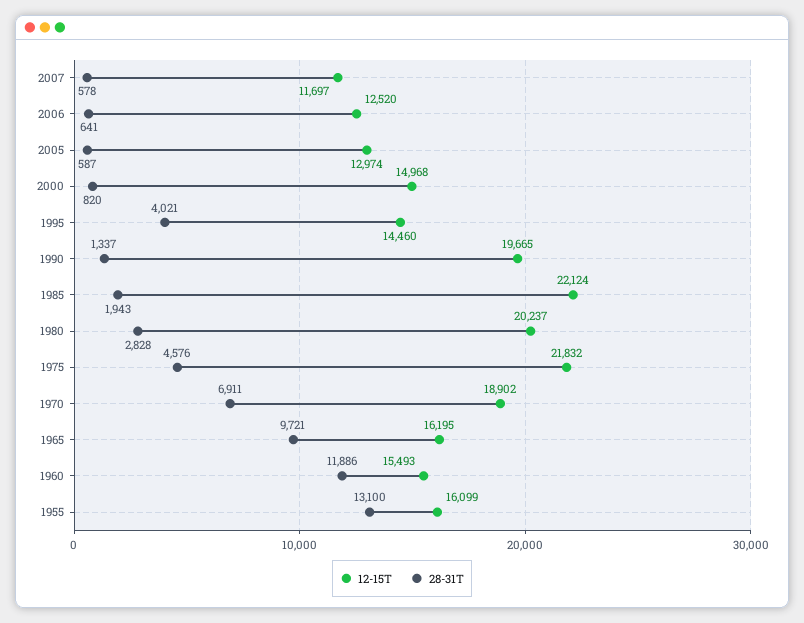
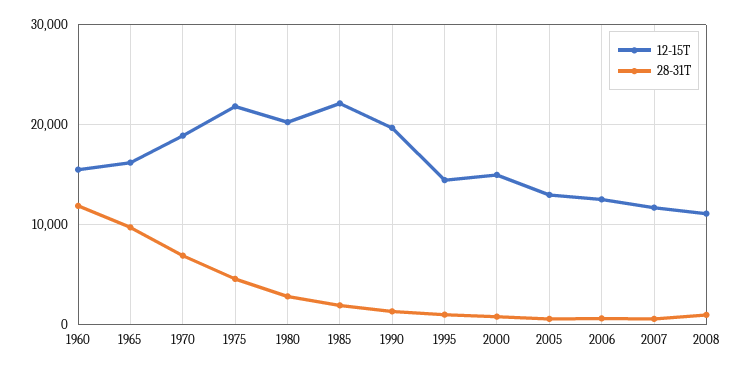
28-31T, 1995: 4021 -> 1000
12-15T, 1955: 16099 -> none
28-31T, 1955: 13100 -> none
12-15T, 2008: none -> 11000
28-31T, 2008: none -> 1000

